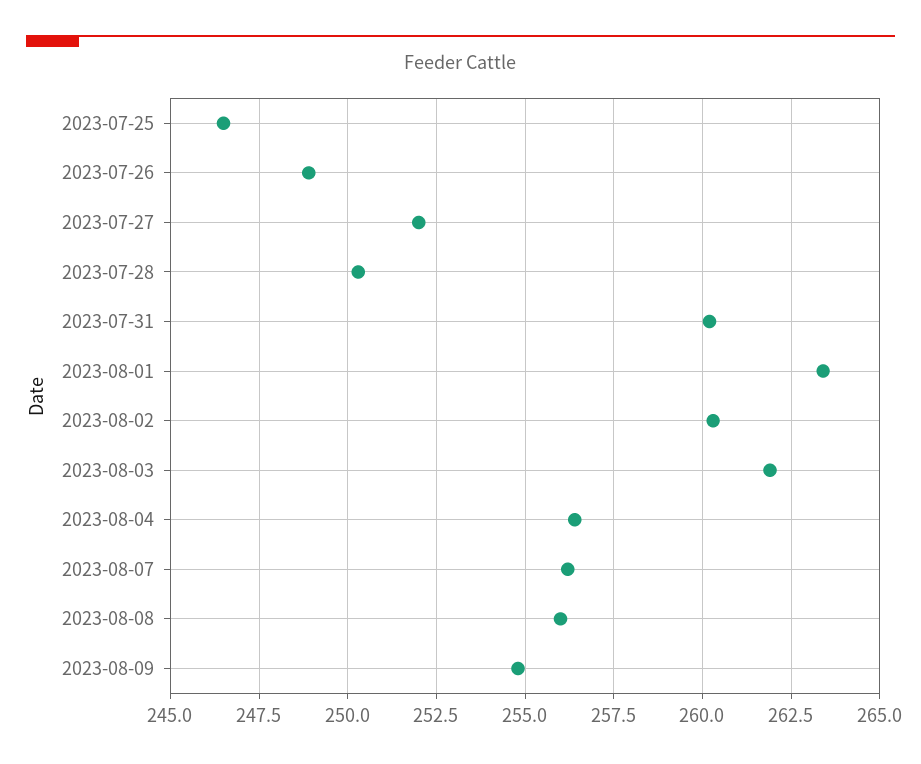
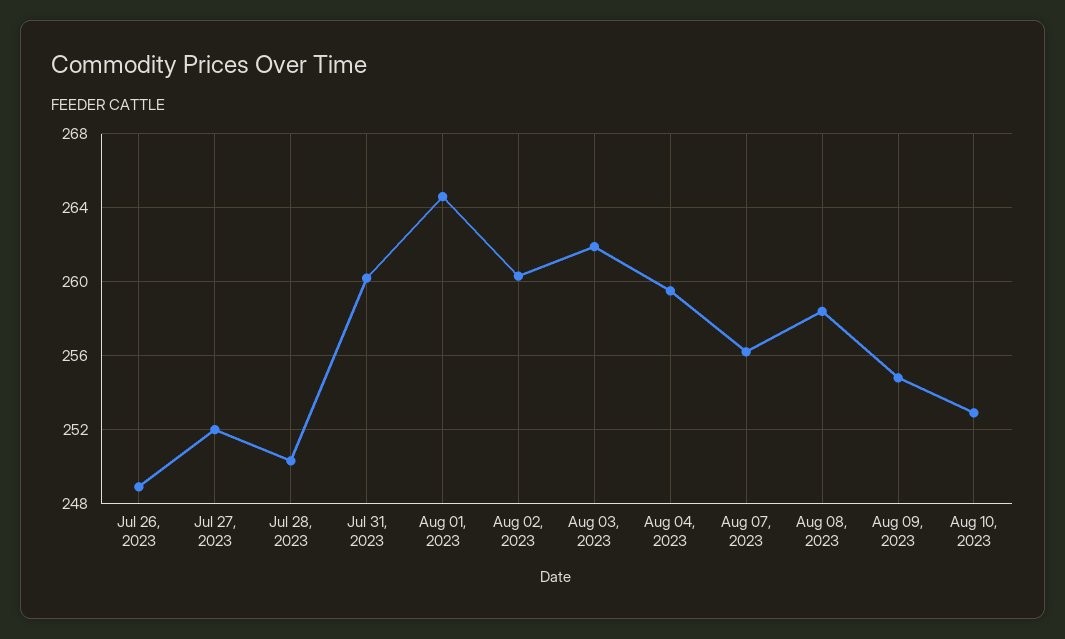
2023-07-25: 246.5 -> none
2023-08-01: 263.5 -> 264.5
2023-08-04: 256.5 -> 259.5
2023-08-08: 256 -> 258.5
Aug 10, 2023: none -> 253

